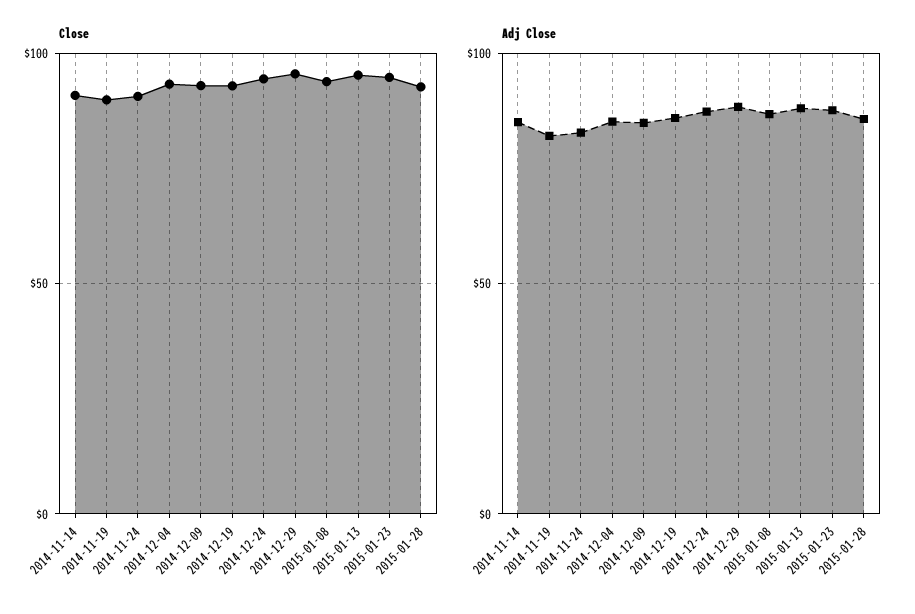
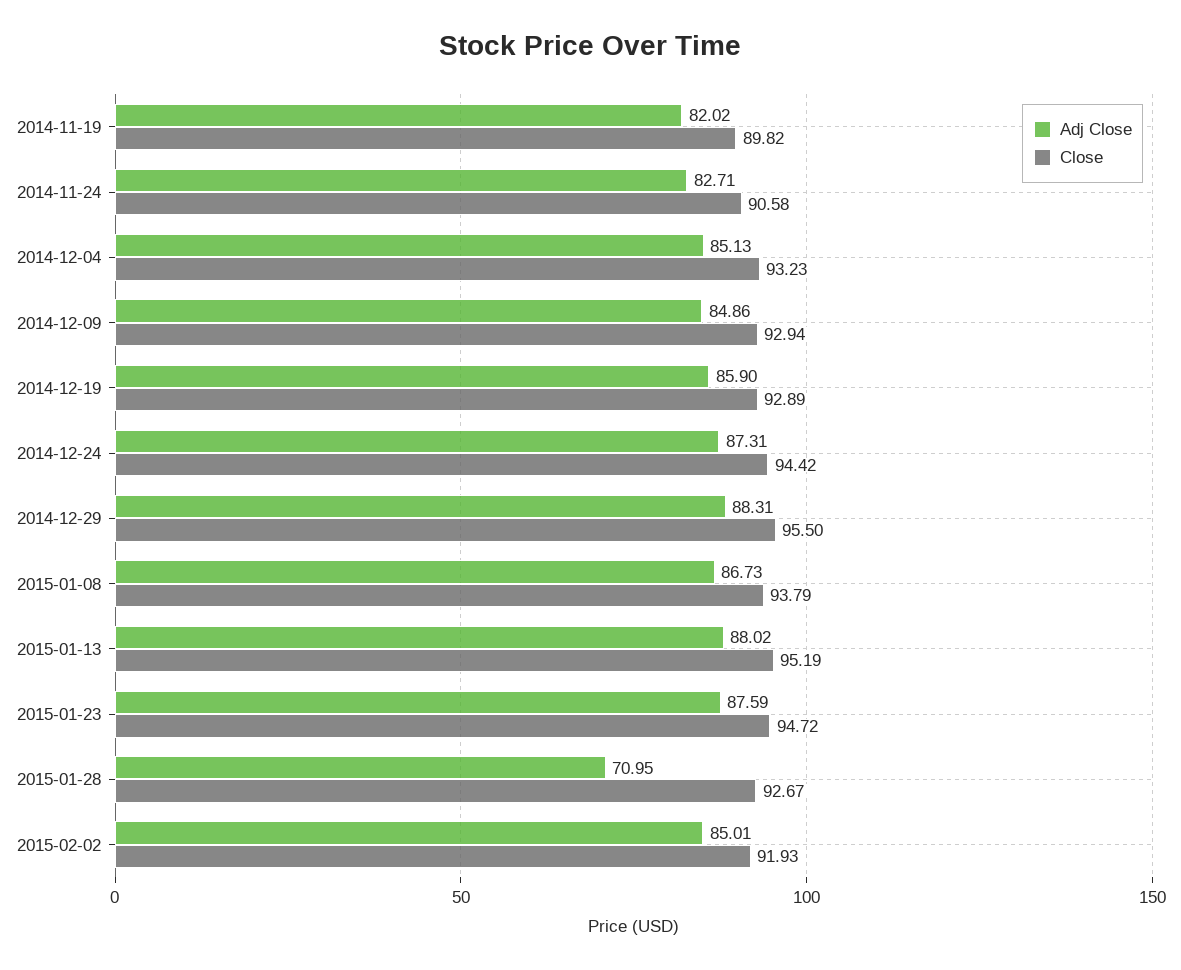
Close, 2014-11-14: 90 -> none
Adj Close, 2014-11-14: 85 -> none
Adj Close, 2015-01-28: 85 -> 70.95
Adj Close, 2015-02-02: none -> 85.01
Close, 2015-02-02: none -> 91.93

